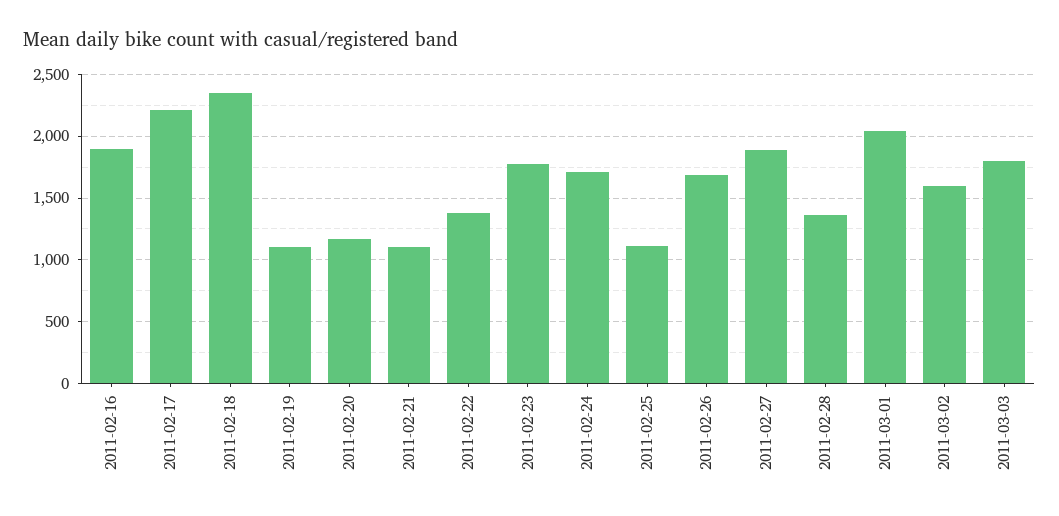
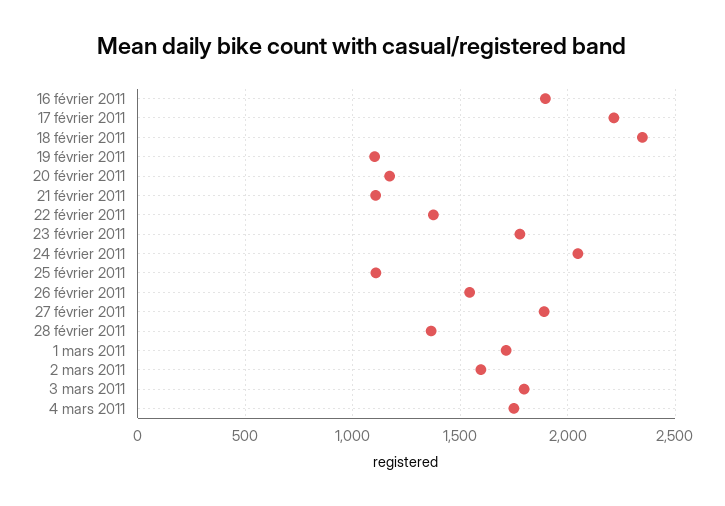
2011-02-24: 1700 -> 2050
2011-02-26: 1700 -> 1550
2011-03-01: 2050 -> 1700
4 mars 2011: none -> 1750

